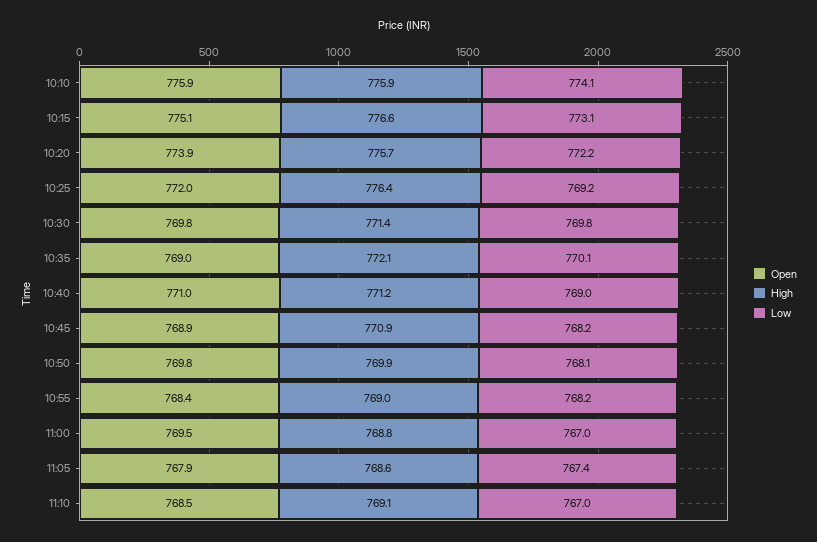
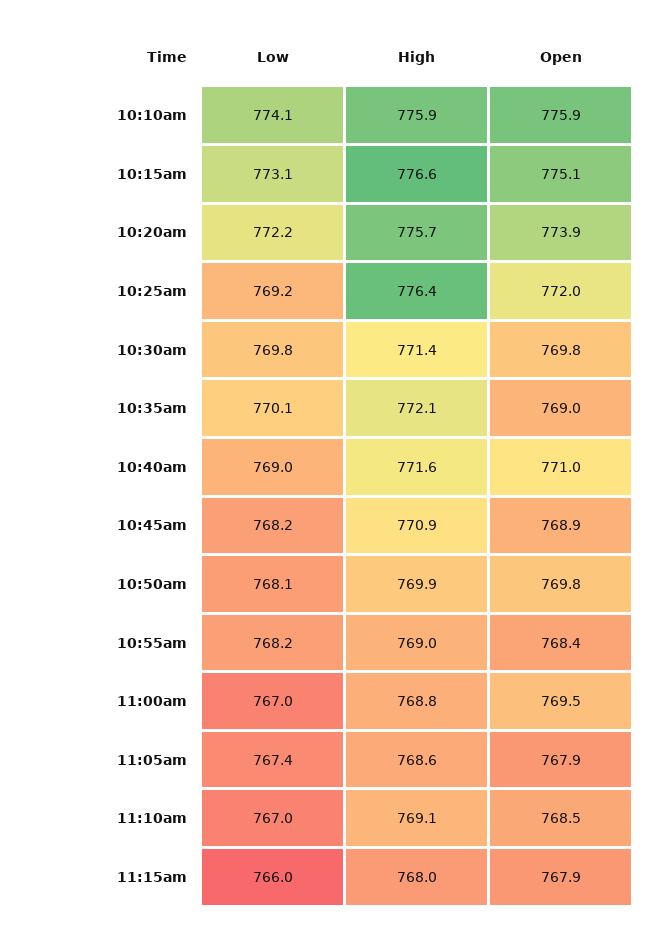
High, 10:40: 771.2 -> 771.6
Low, 11:15am: none -> 766
High, 11:15am: none -> 768
Open, 11:15am: none -> 767.9

